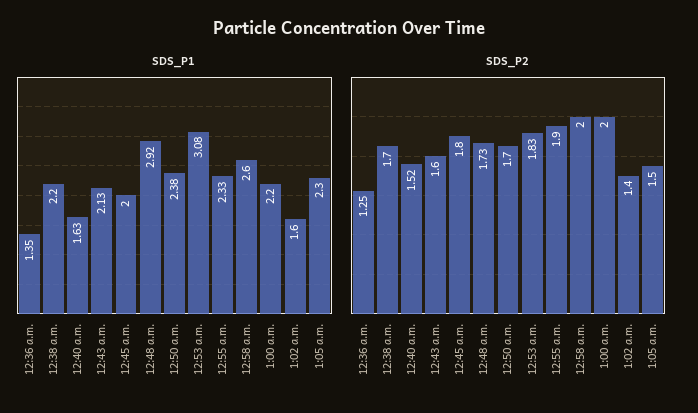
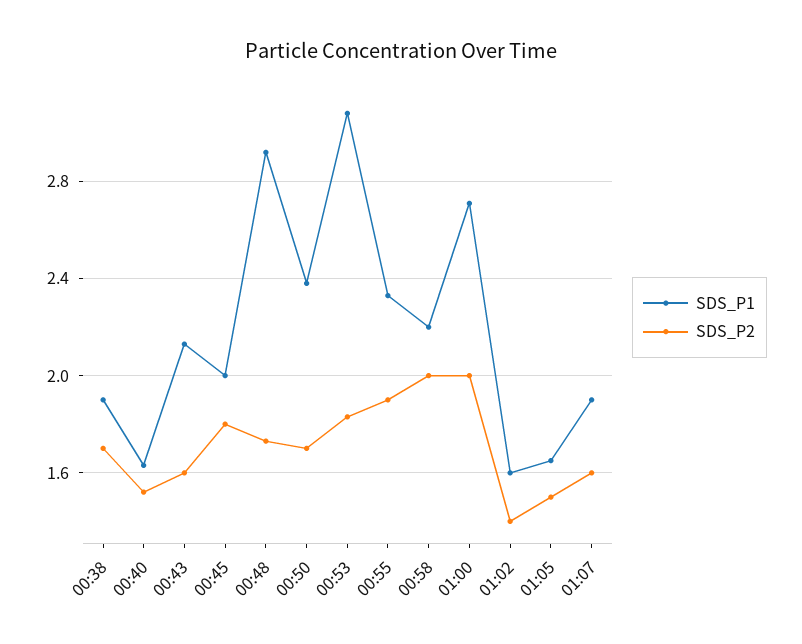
SDS_P1, 12:36 a.m.: 1.35 -> none
SDS_P1, 12:38 a.m.: 2.2 -> 1.9
SDS_P1, 12:58 a.m.: 2.6 -> 2.2
SDS_P1, 1:00 a.m.: 2.2 -> 2.7
SDS_P1, 1:05 a.m.: 2.3 -> 1.65
SDS_P2, 12:36 a.m.: 1.25 -> none
SDS_P1, 01:07: none -> 1.9
SDS_P2, 01:07: none -> 1.6

